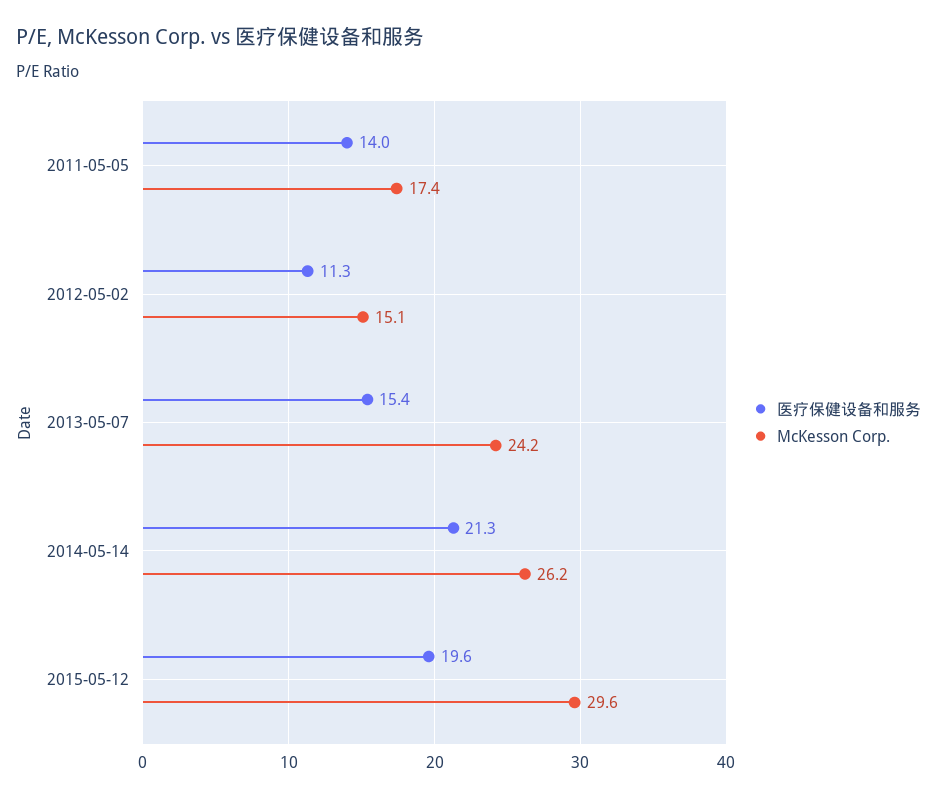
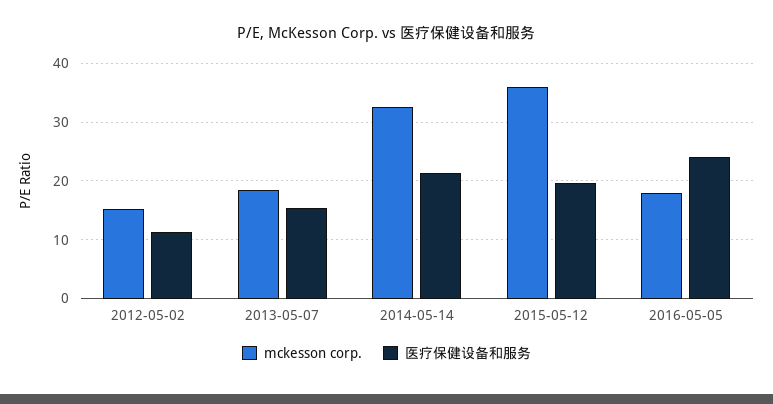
医疗保健设备和服务, 2011-05-05: 14 -> none
McKesson Corp., 2011-05-05: 17.4 -> none
McKesson Corp., 2013-05-07: 24.2 -> 18
McKesson Corp., 2014-05-14: 26.2 -> 32
McKesson Corp., 2015-05-12: 29.6 -> 36
McKesson Corp., 2016-05-05: none -> 18
医疗保健设备和服务, 2016-05-05: none -> 24

